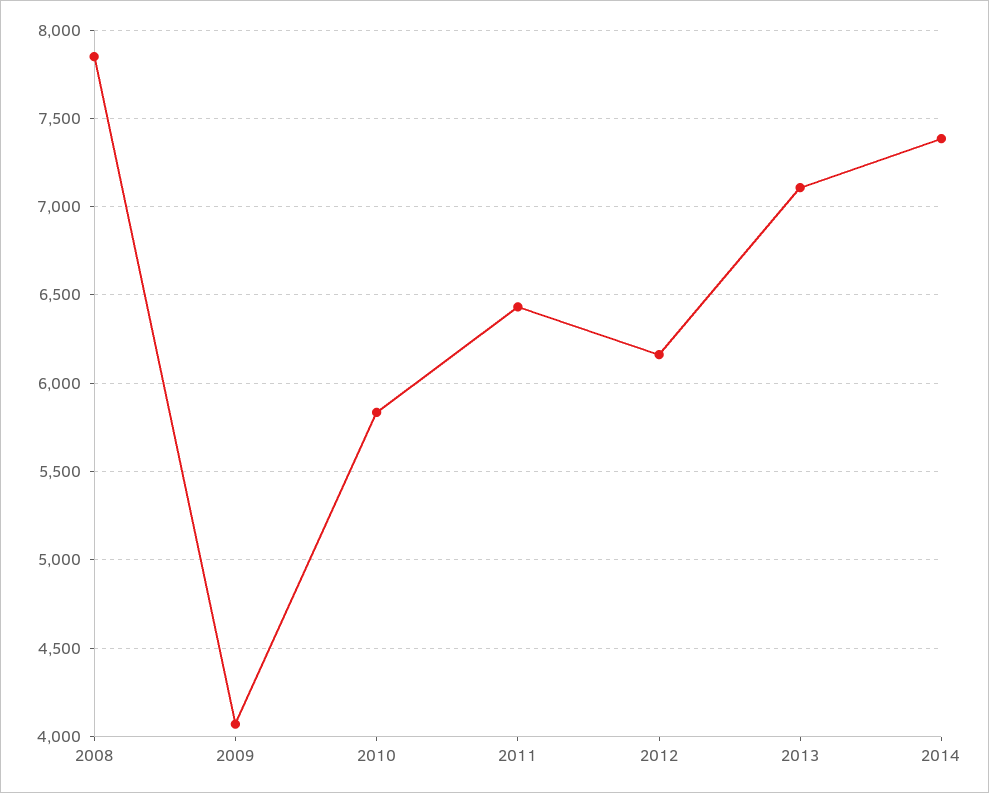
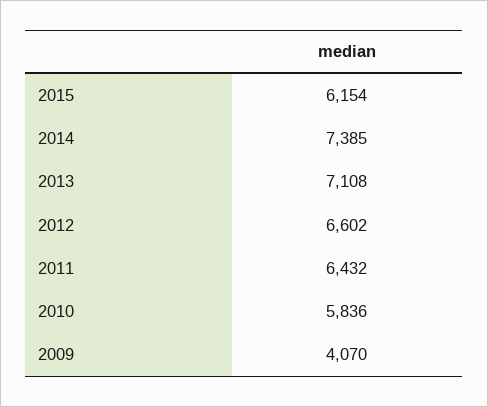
2008: 7850 -> none
2012: 6150 -> 6602
2015: none -> 6154

